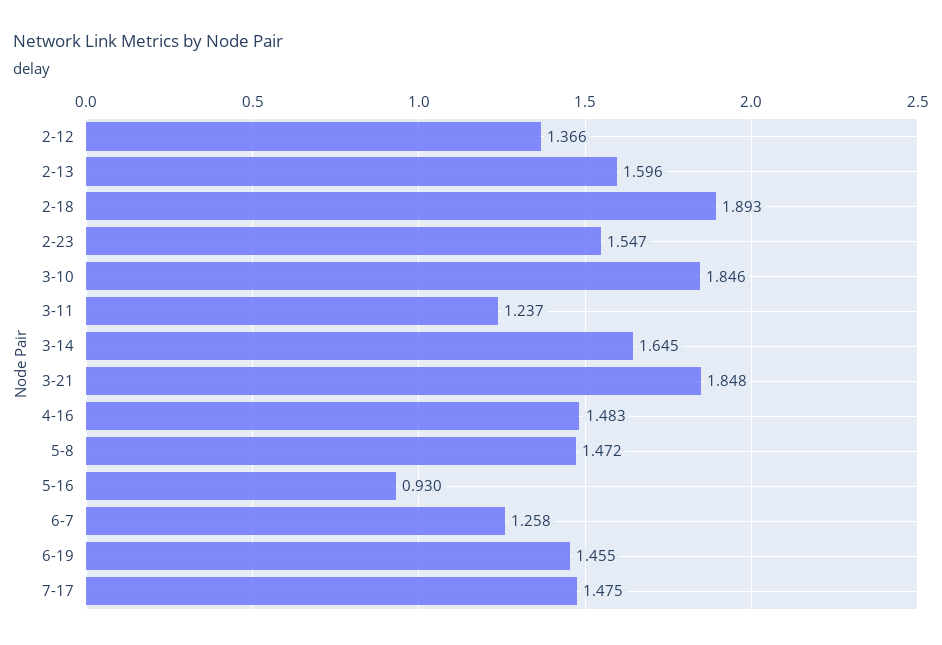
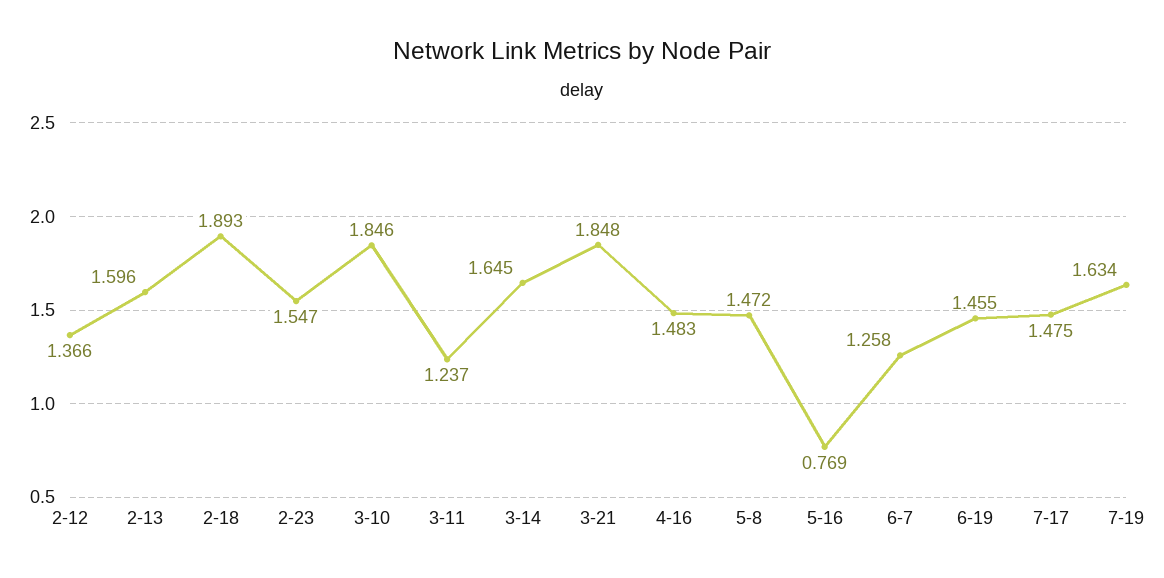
5-16: 0.93 -> 0.769
7-19: none -> 1.634

